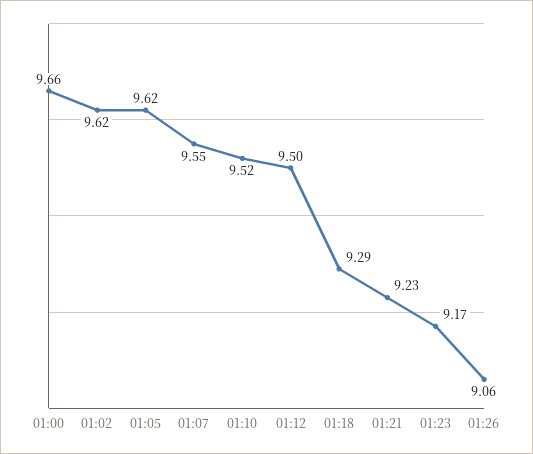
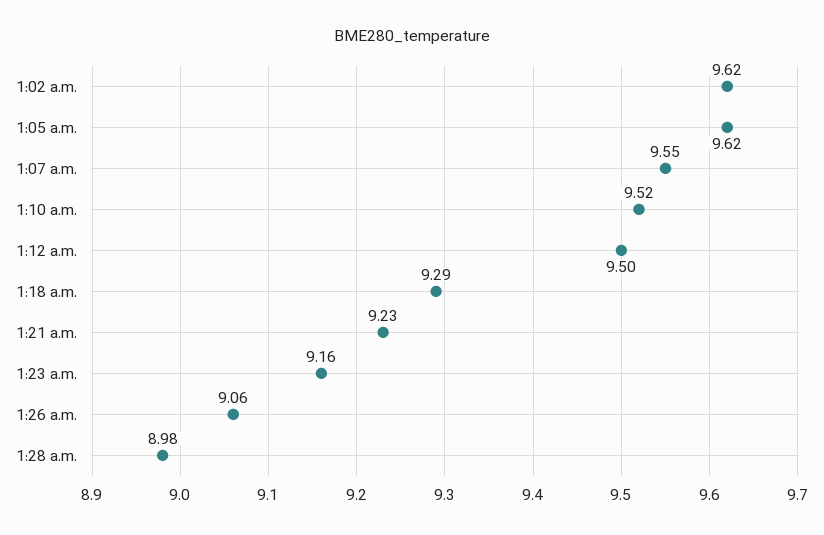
01:00: 9.66 -> none
01:23: 9.17 -> 9.16
1:28 a.m.: none -> 8.98

